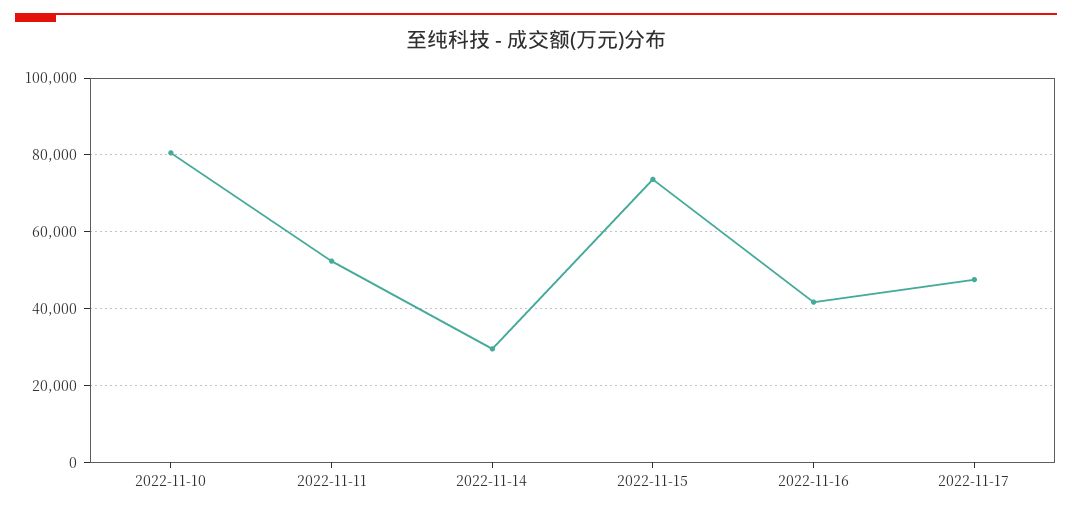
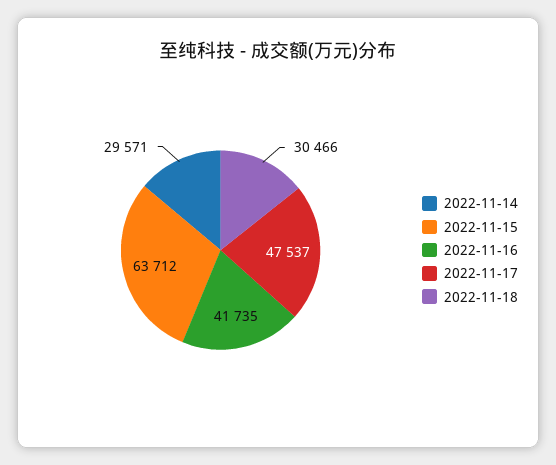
2022-11-10: 80000 -> none
2022-11-11: 52000 -> none
2022-11-15: 74000 -> 63712
2022-11-18: none -> 30466

